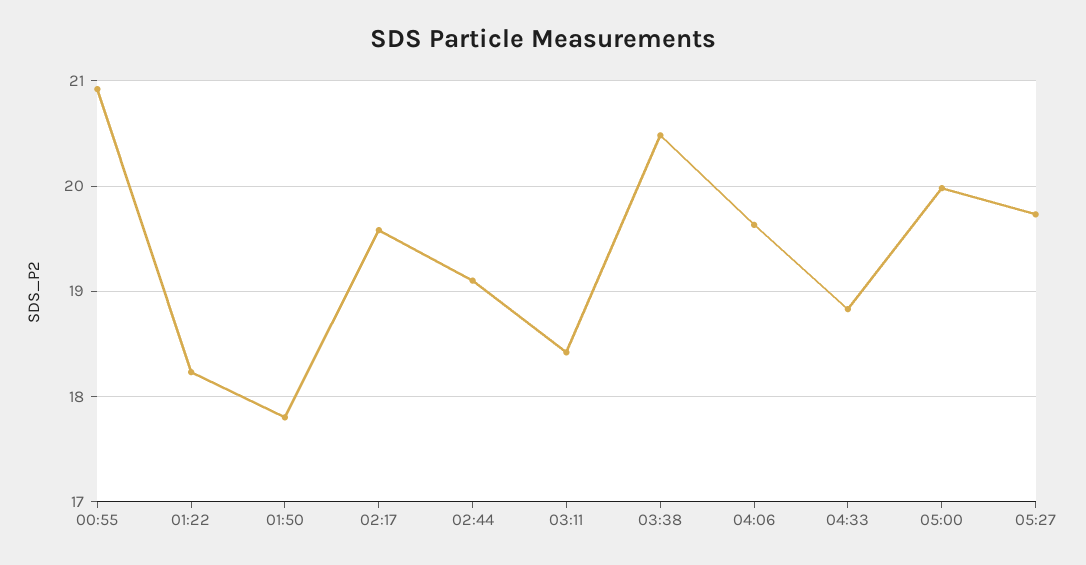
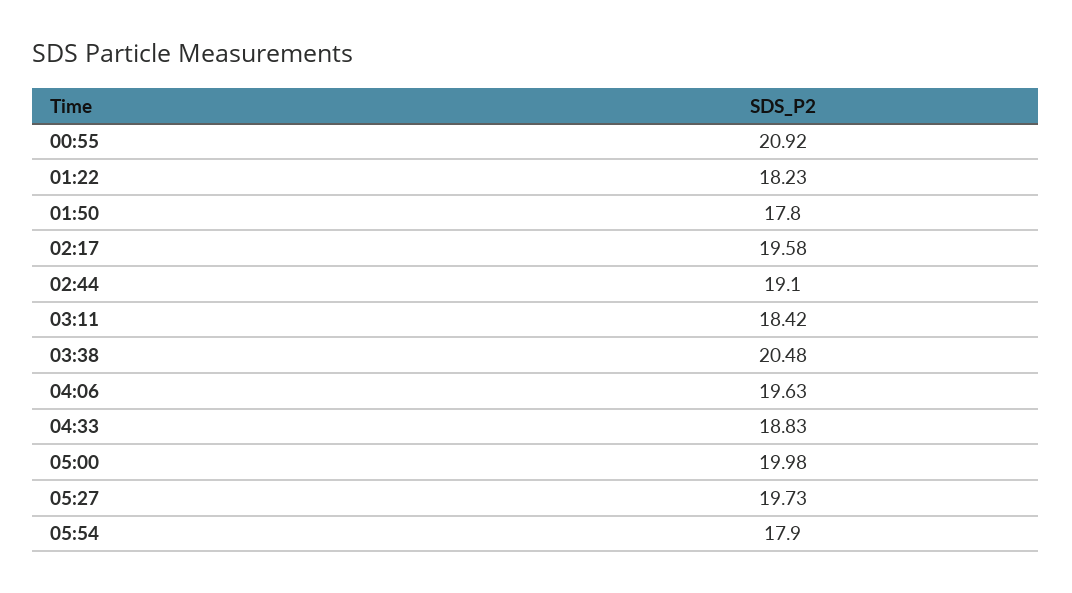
05:54: none -> 17.9

